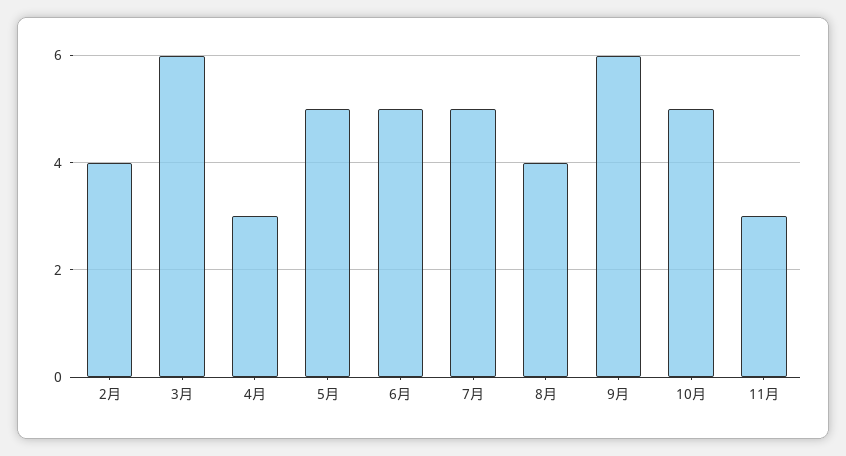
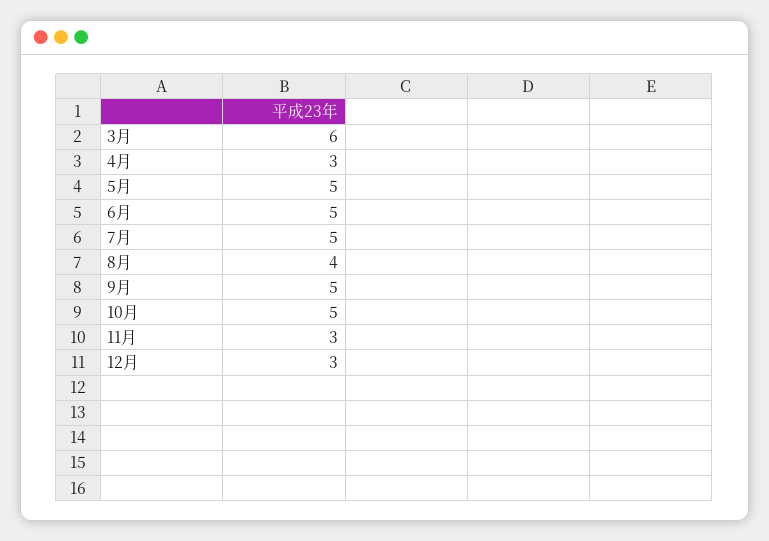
2月: 4 -> none
9月: 6 -> 5
12月: none -> 3

